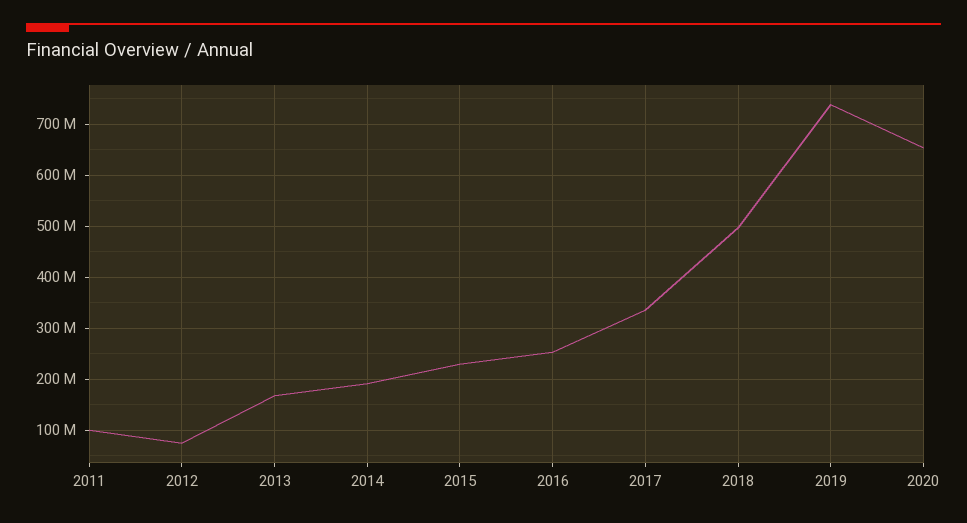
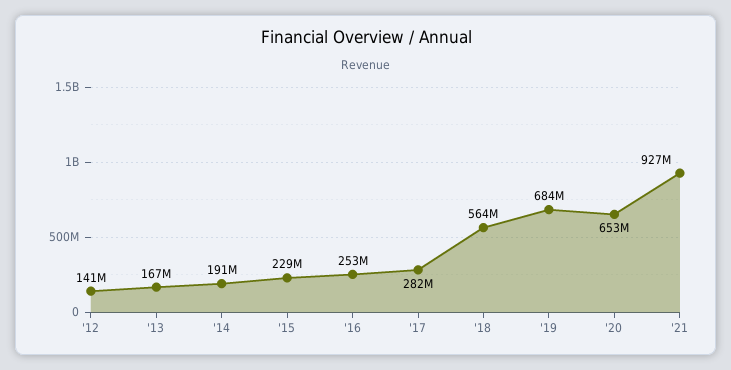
2011: 100000000 -> none
2012: 80000000 -> 141000000
2017: 340000000 -> 282000000
2018: 500000000 -> 564000000
2019: 740000000 -> 684000000
'21: none -> 927000000

